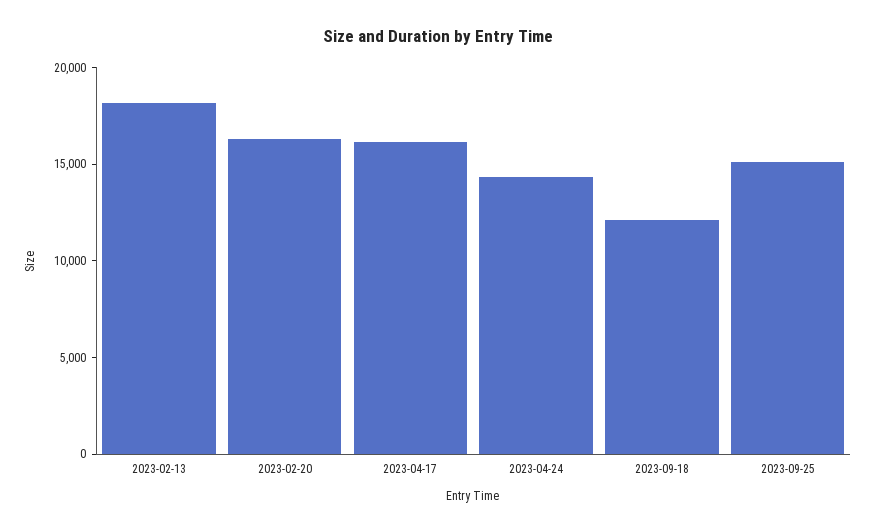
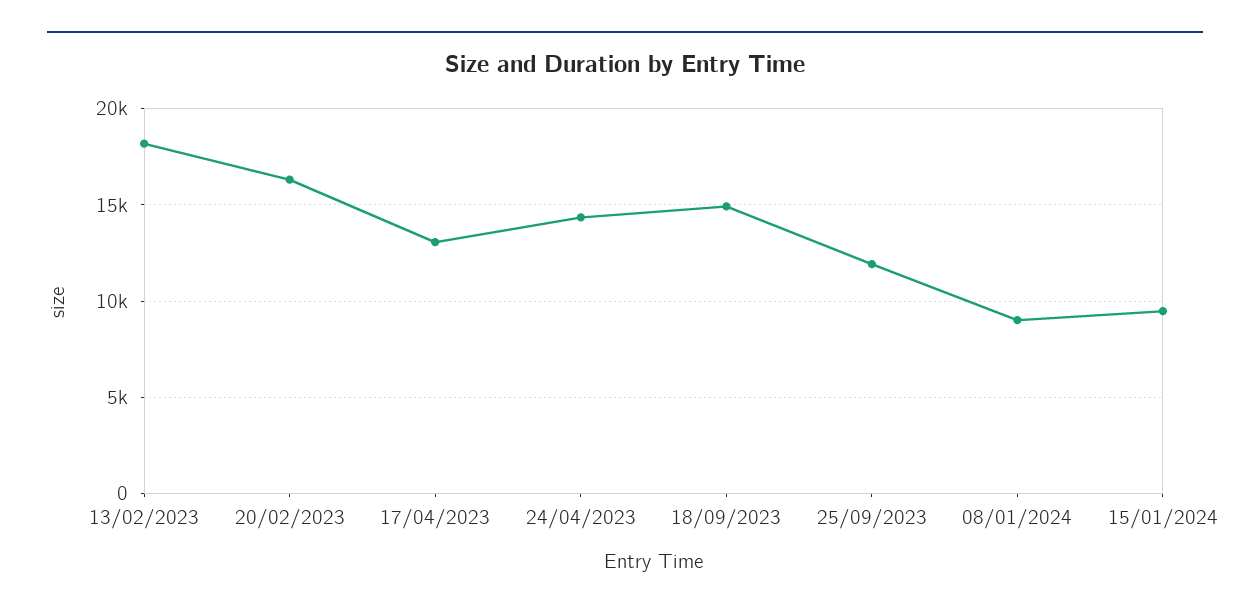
2023-04-17: 16000 -> 13000
2023-09-18: 12000 -> 15000
2023-09-25: 15000 -> 12000
08/01/2024: none -> 9000
15/01/2024: none -> 9500

